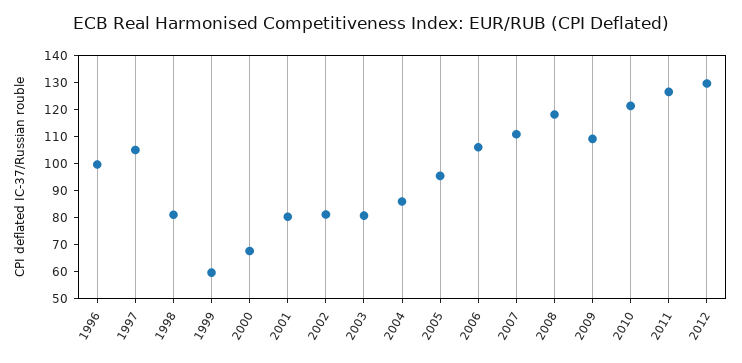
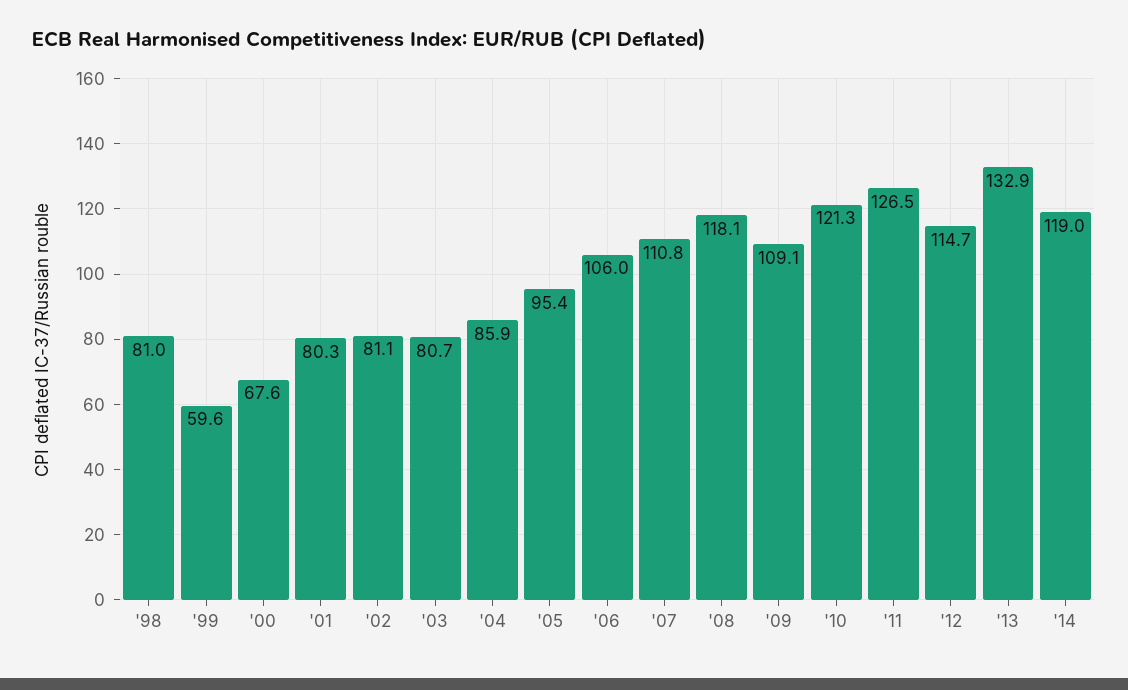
1996: 100 -> none
1997: 105 -> none
2012: 130 -> 114.7
'13: none -> 132.9
'14: none -> 119

